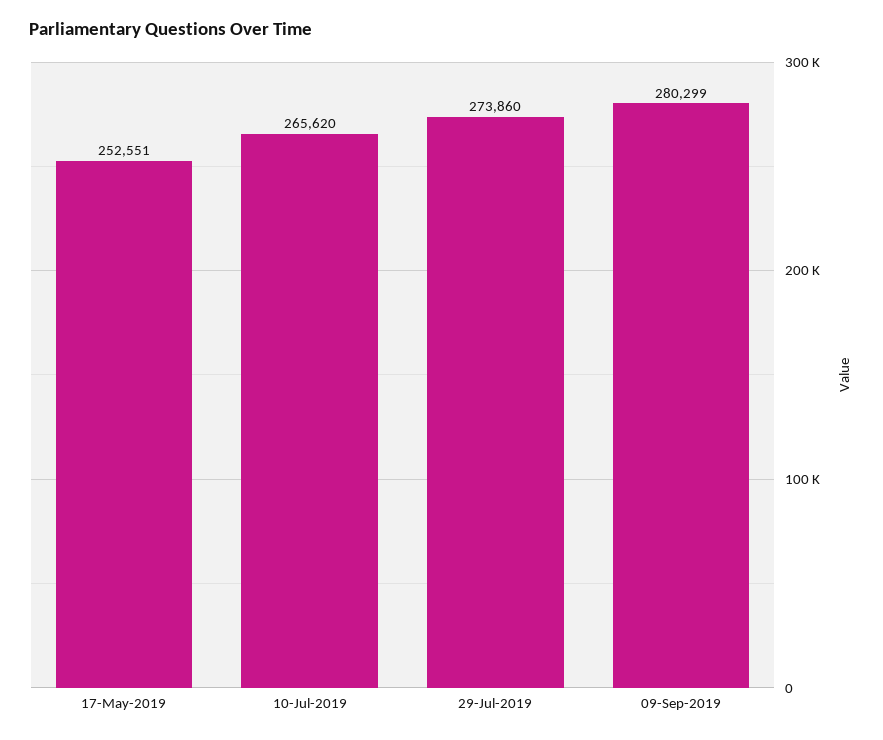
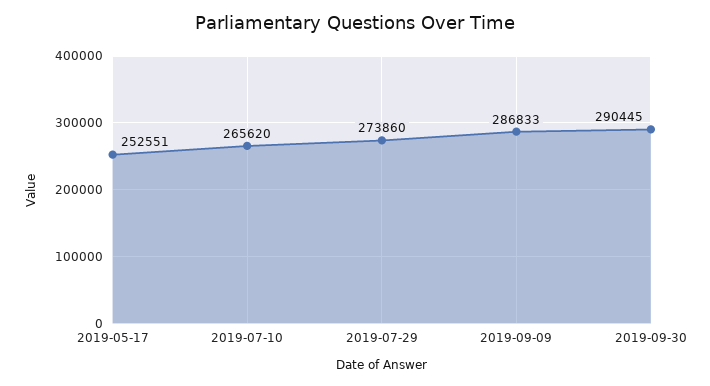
09-Sep-2019: 280299 -> 286833
2019-09-30: none -> 290445

